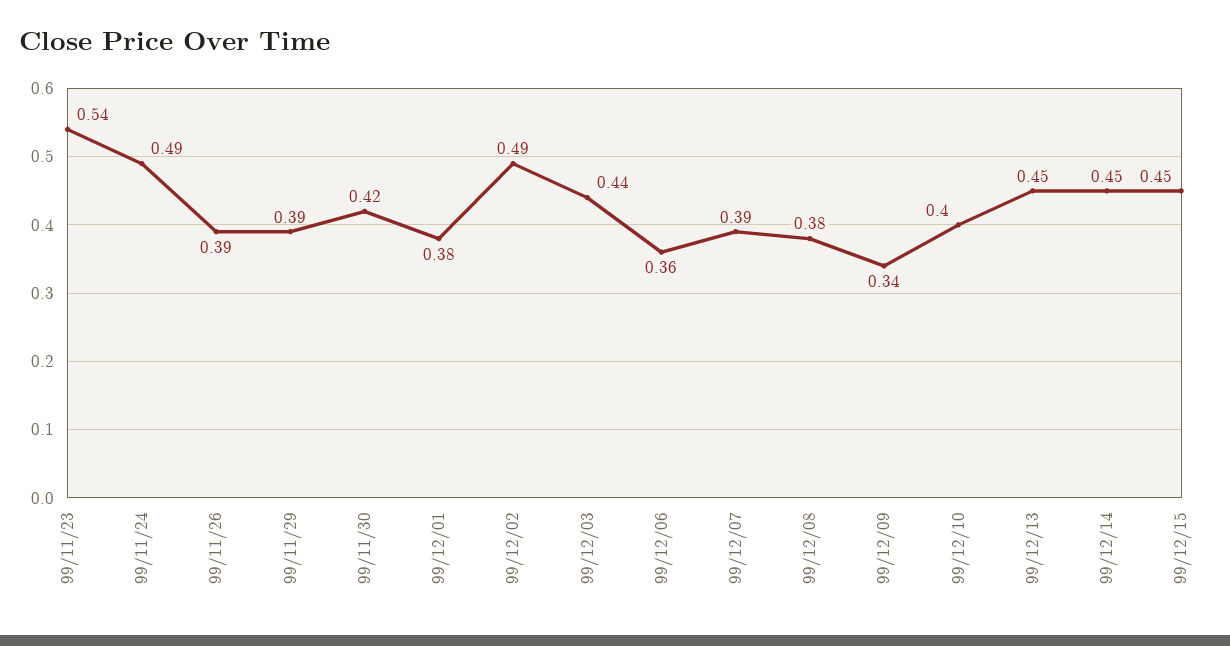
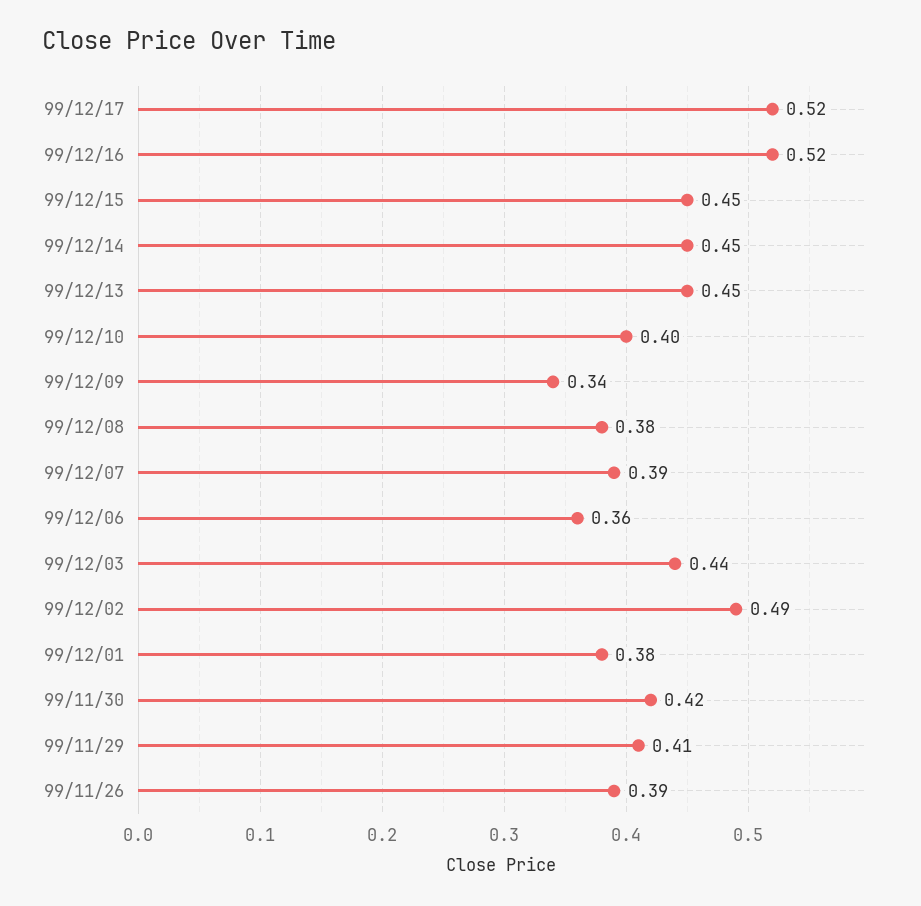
99/11/23: 0.54 -> none
99/11/24: 0.49 -> none
99/11/29: 0.39 -> 0.41
99/12/17: none -> 0.52
99/12/16: none -> 0.52

